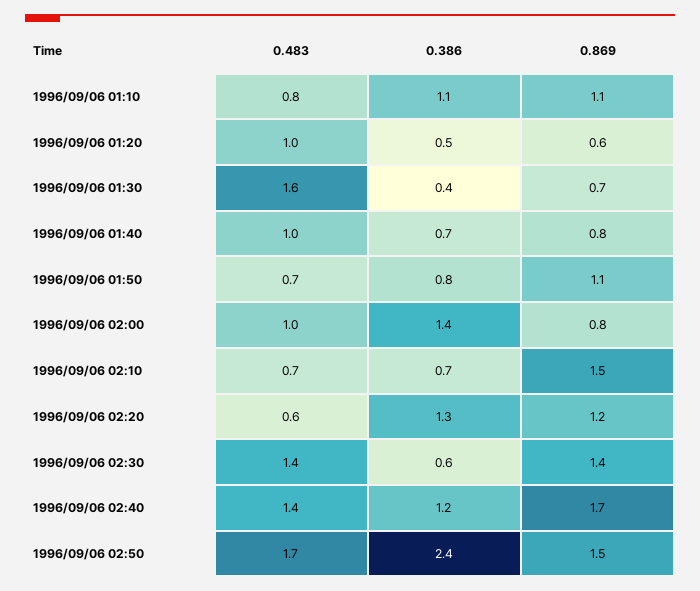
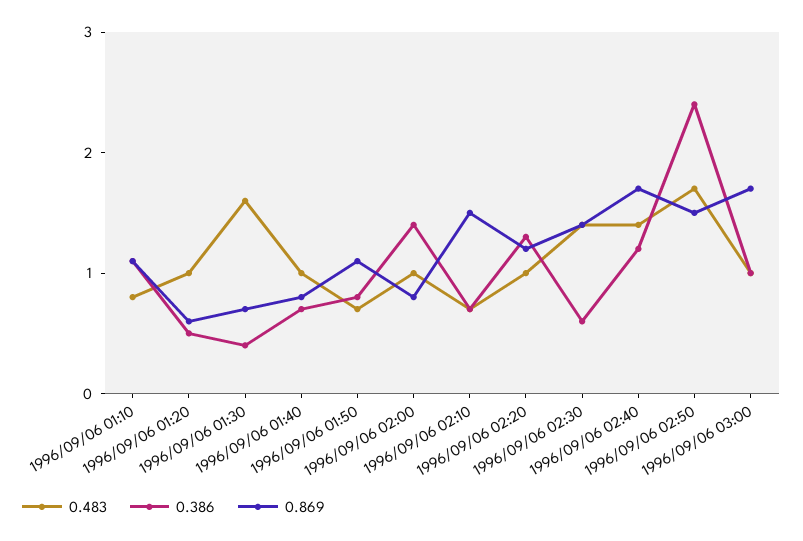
0.483, 1996/09/06 02:20: 0.6 -> 1
0.483, 1996/09/06 03:00: none -> 1
0.386, 1996/09/06 03:00: none -> 1
0.869, 1996/09/06 03:00: none -> 1.7

